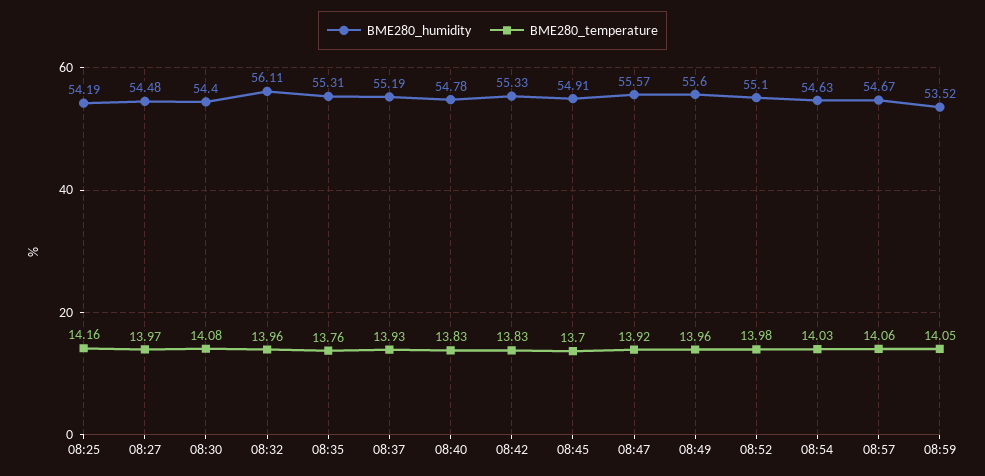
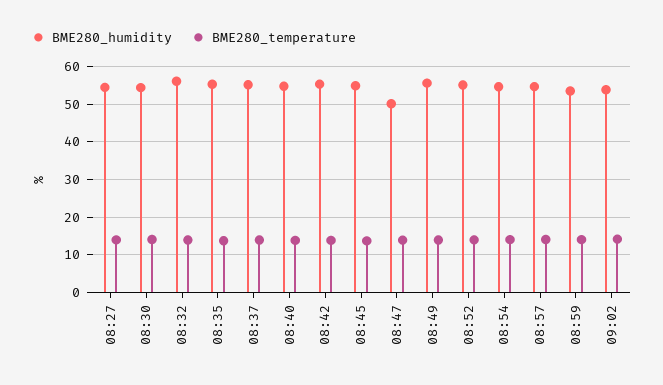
BME280_humidity, 08:25: 54.19 -> none
BME280_temperature, 08:25: 14.16 -> none
BME280_humidity, 08:47: 55.57 -> 50
BME280_humidity, 09:02: none -> 54
BME280_temperature, 09:02: none -> 14

